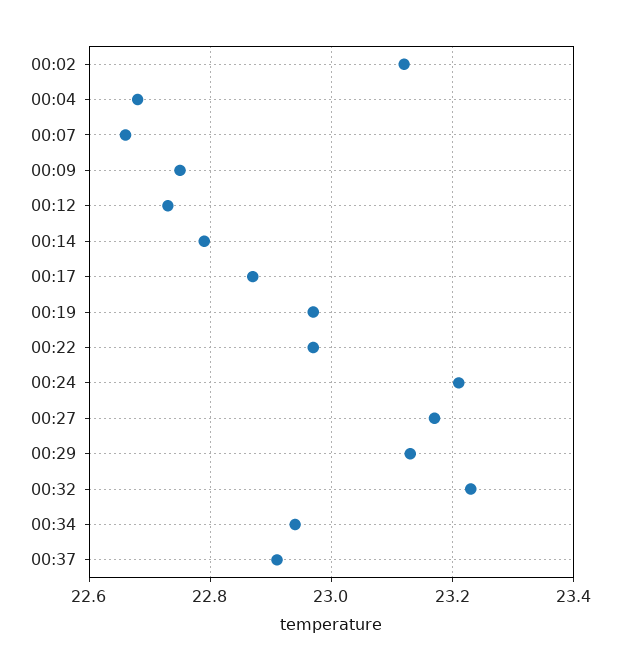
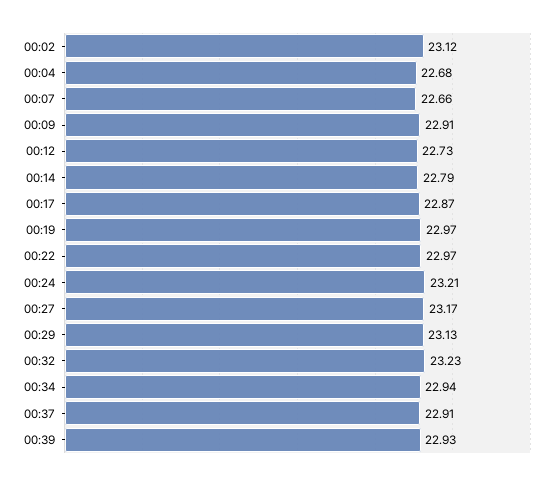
00:09: 22.75 -> 22.91
00:39: none -> 22.93

